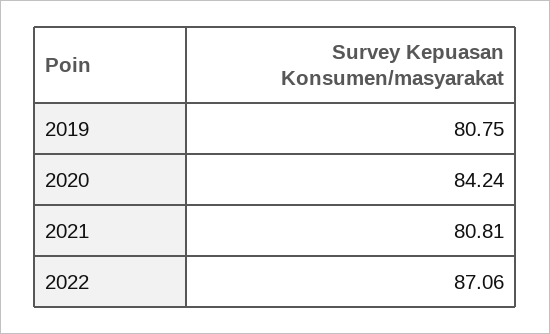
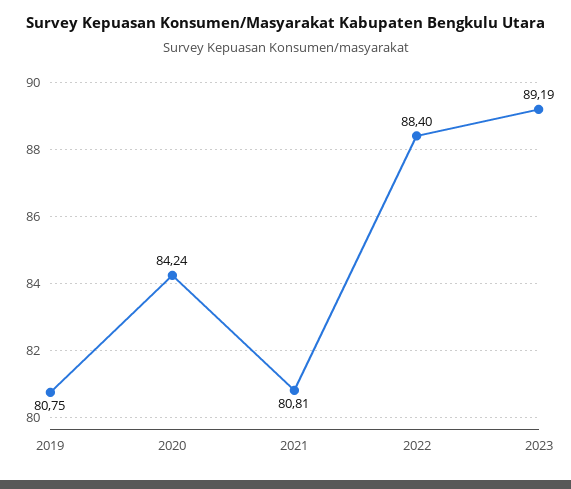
2022: 87.06 -> 88.4
2023: none -> 89.19

